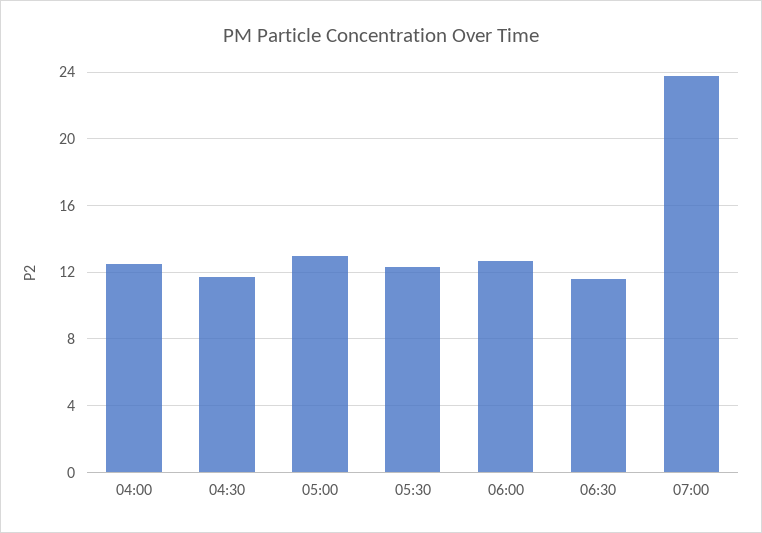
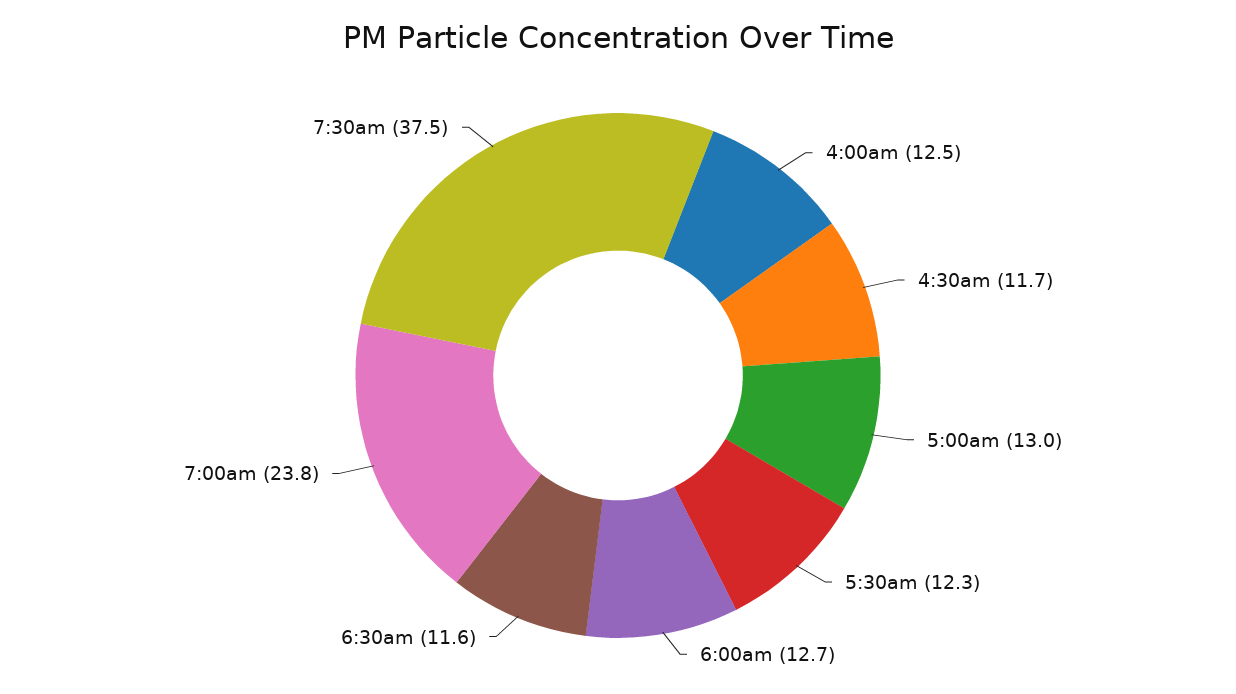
7:30am: none -> 37.5

